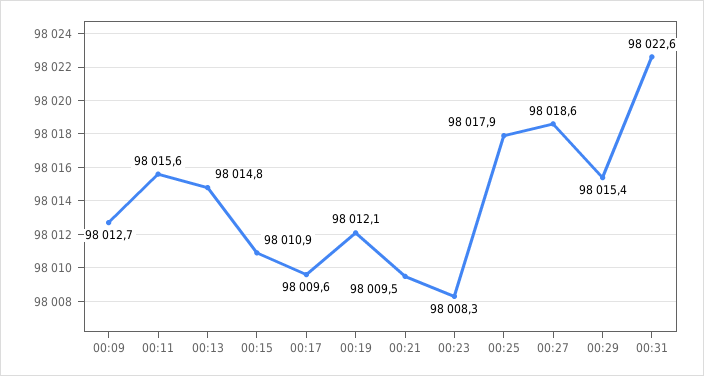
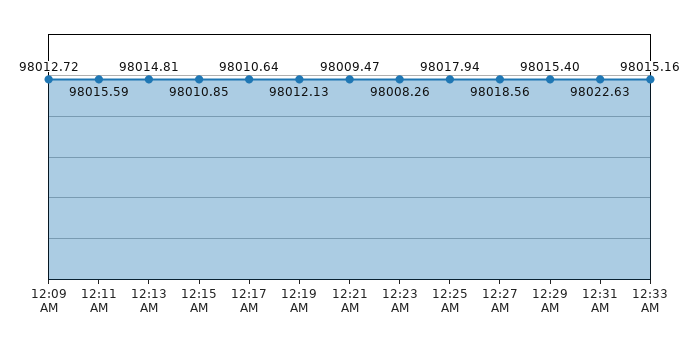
00:17: 98009.6 -> 98010.64
12:33 AM: none -> 98015.16

